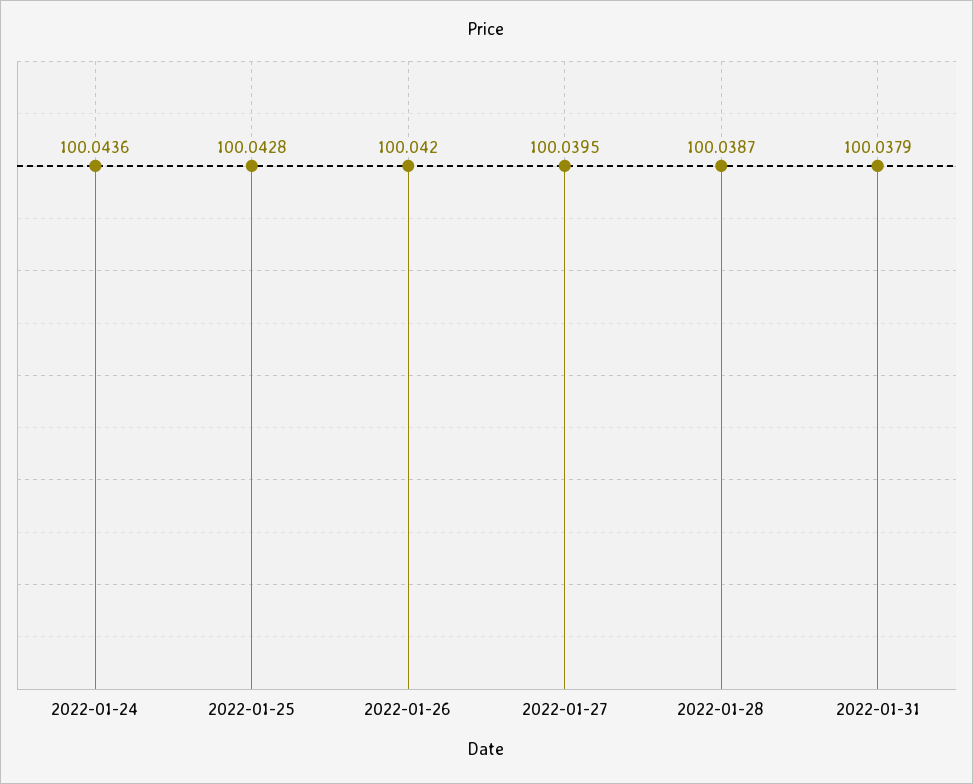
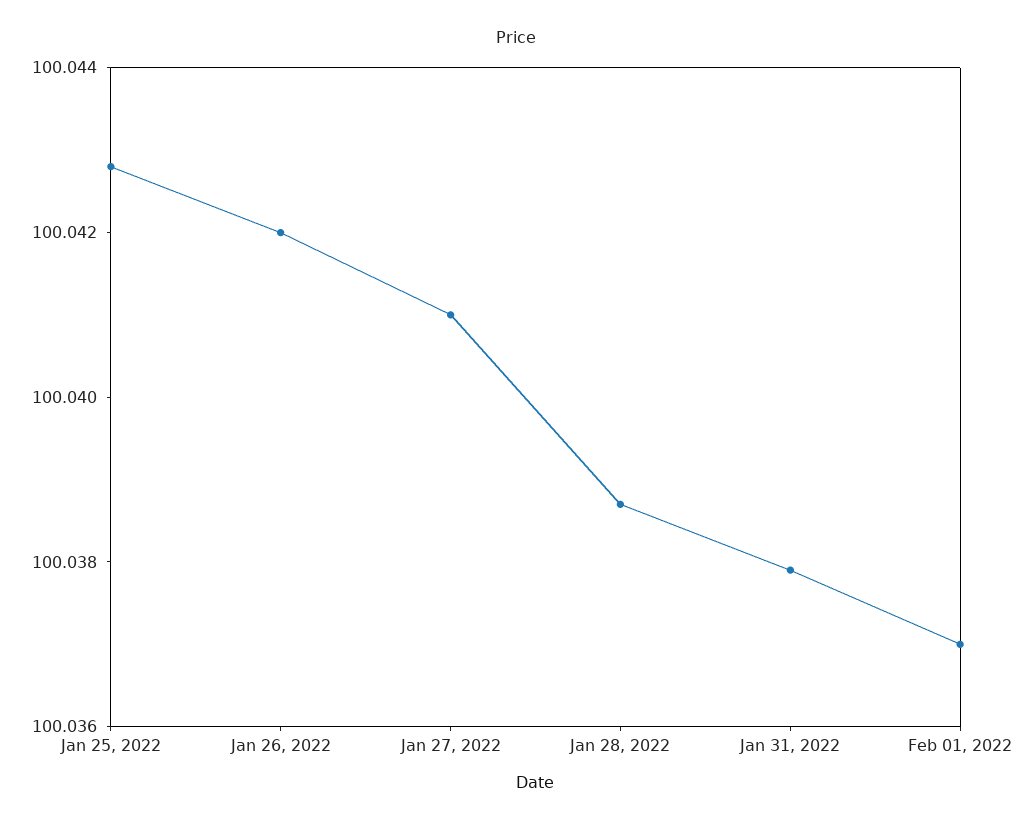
2022-01-24: 100.0436 -> none
2022-01-27: 100.0395 -> 100.041
Feb 01, 2022: none -> 100.037

